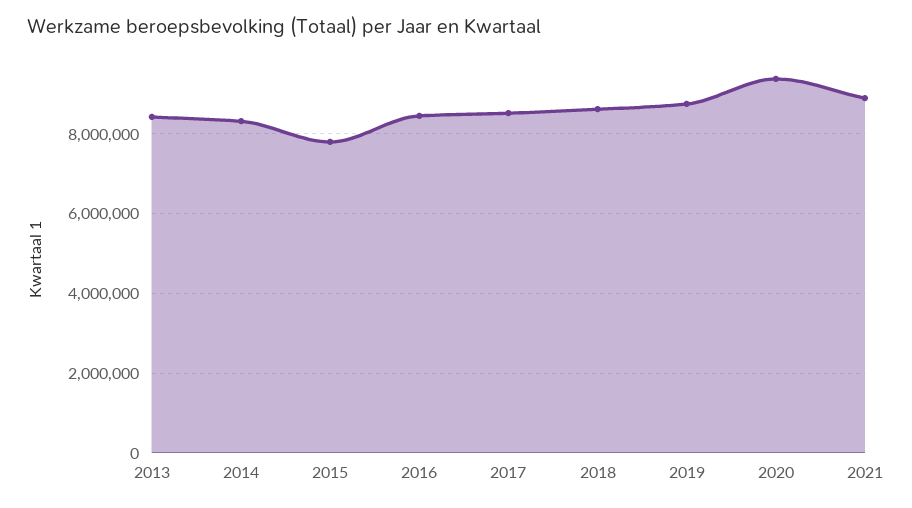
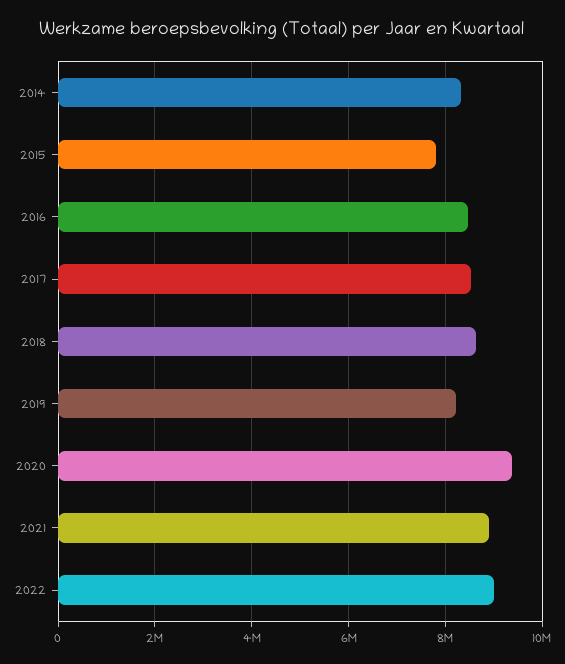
2013: 8400000 -> none
2019: 8800000 -> 8200000
2022: none -> 9000000

